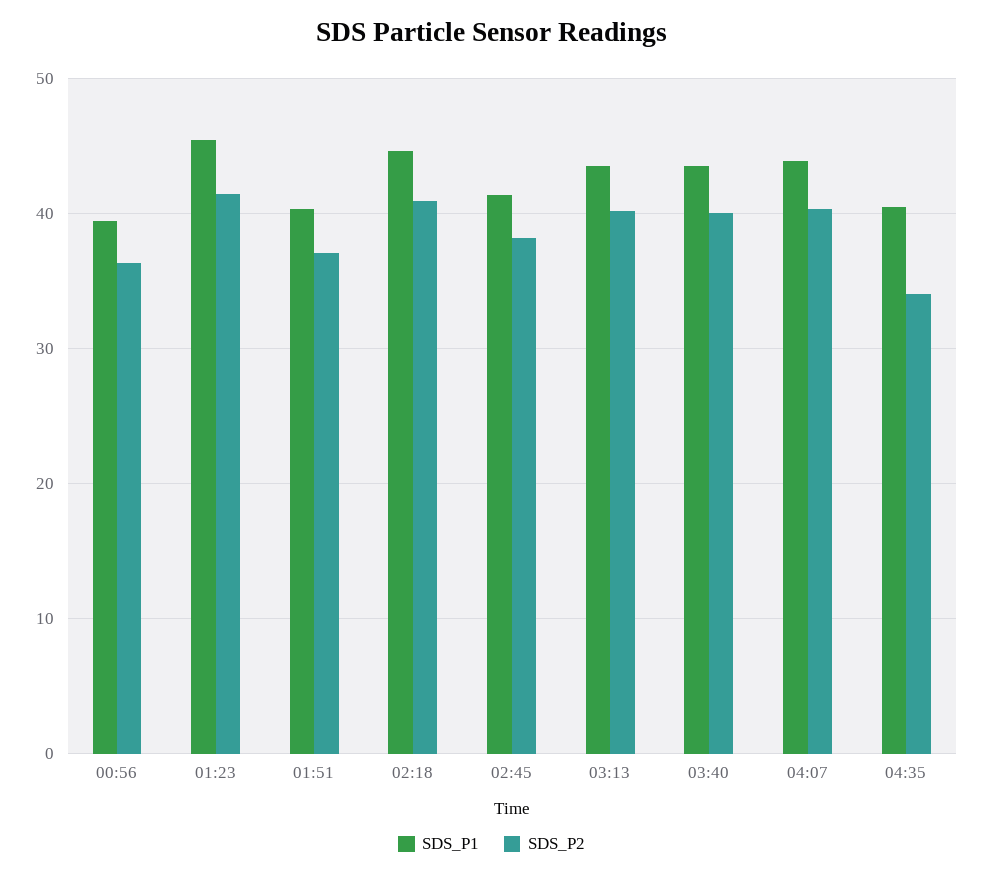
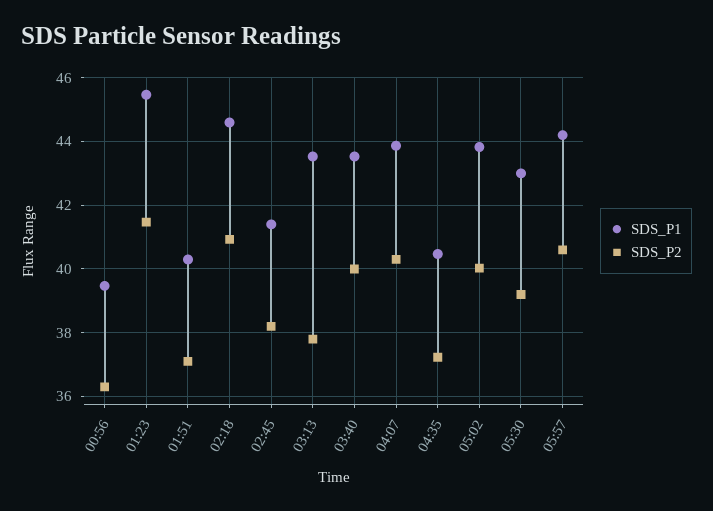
SDS_P2, 03:13: 40 -> 37.8
SDS_P2, 04:35: 34 -> 37.2
SDS_P1, 05:02: none -> 43.8
SDS_P2, 05:02: none -> 40
SDS_P1, 05:30: none -> 43
SDS_P2, 05:30: none -> 39.2
SDS_P1, 05:57: none -> 44.2
SDS_P2, 05:57: none -> 40.6

